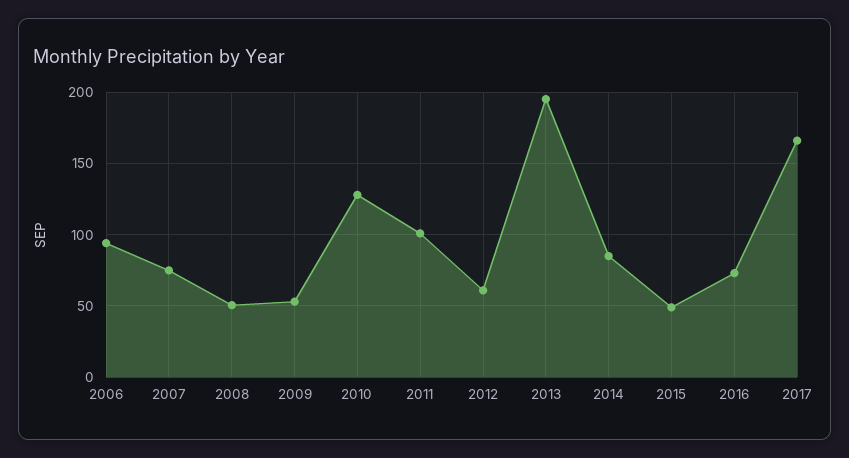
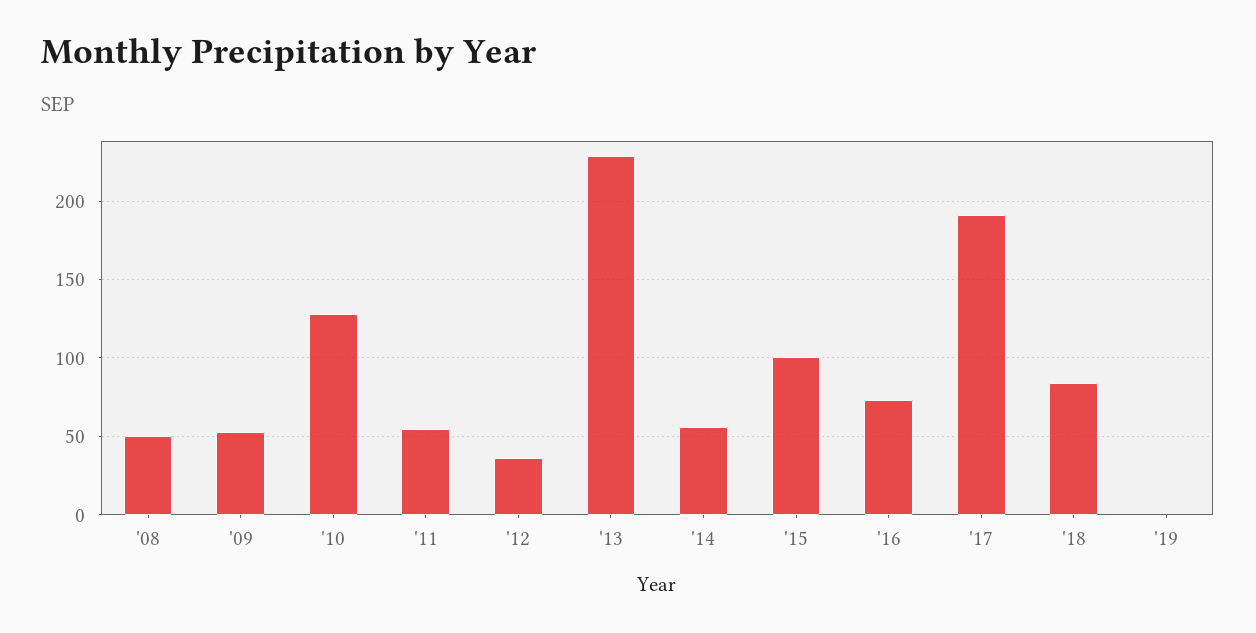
2006: 95 -> none
2007: 75 -> none
2011: 100 -> 55
2012: 60 -> 35
2013: 195 -> 230
2014: 85 -> 55
2015: 50 -> 100
2017: 165 -> 190
'18: none -> 85
'19: none -> 0

